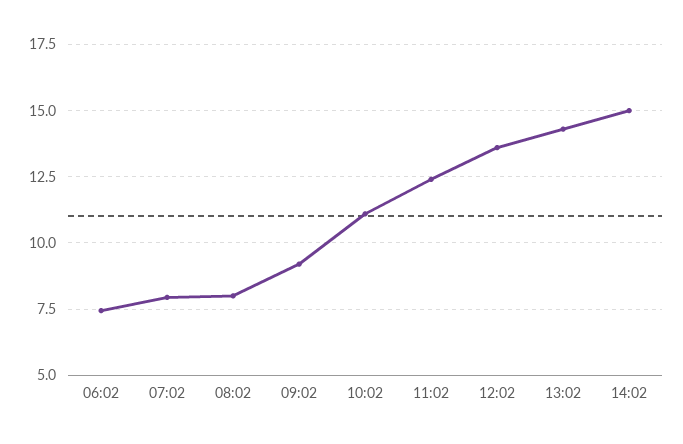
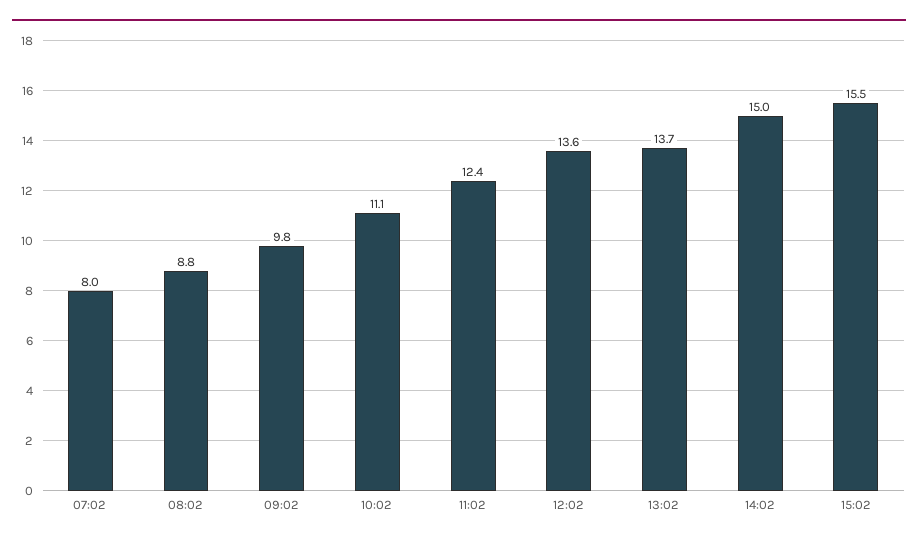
06:02: 7.5 -> none
08:02: 8 -> 8.8
09:02: 9.25 -> 9.8
13:02: 14.25 -> 13.7
15:02: none -> 15.5

